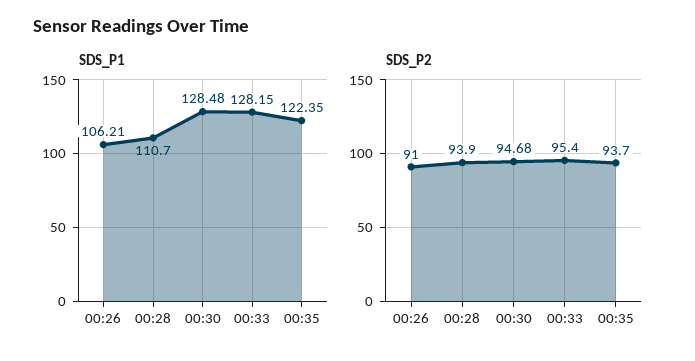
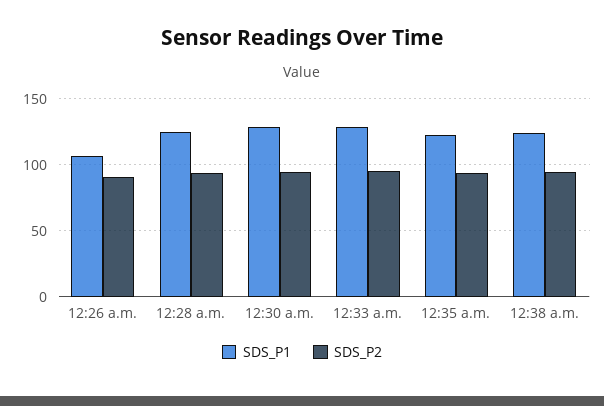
SDS_P1, 00:28: 110.7 -> 125
SDS_P1, 12:38 a.m.: none -> 125
SDS_P2, 12:38 a.m.: none -> 95

